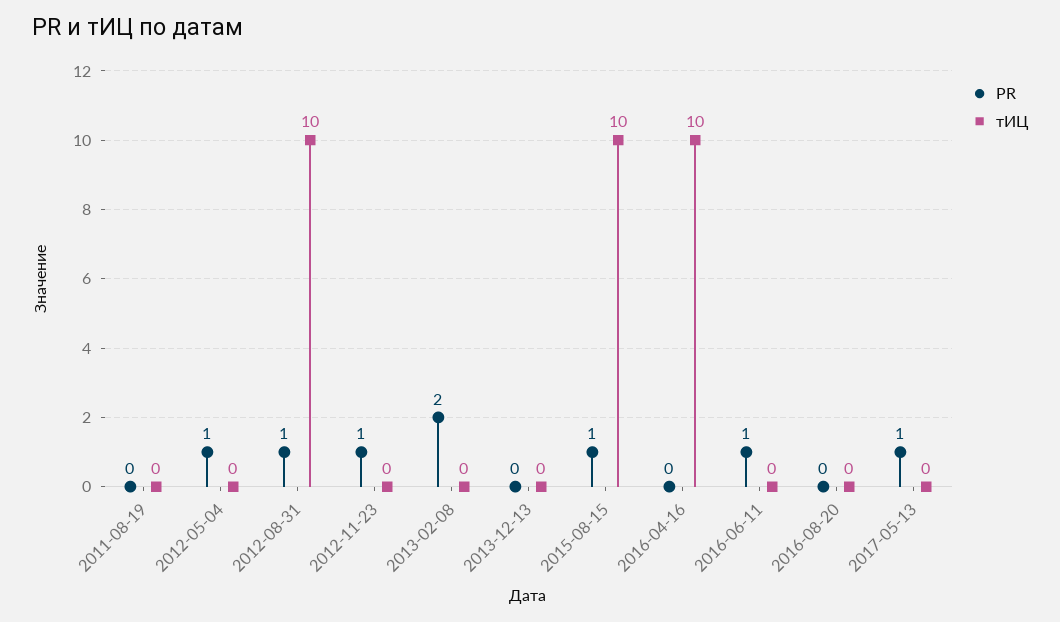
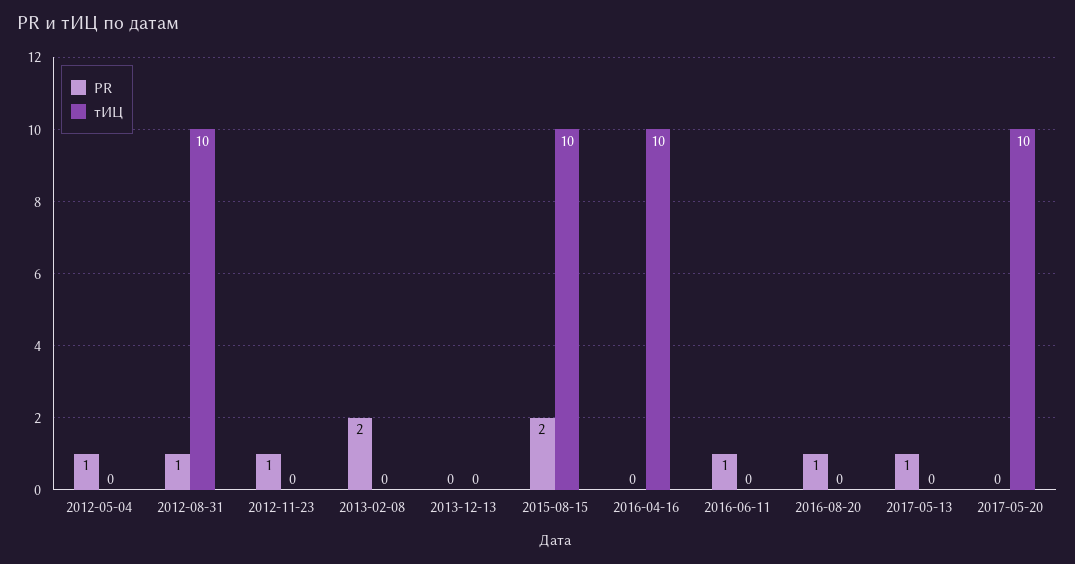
PR, 2011-08-19: 0 -> none
тИЦ, 2011-08-19: 0 -> none
PR, 2015-08-15: 1 -> 2
PR, 2016-08-20: 0 -> 1
PR, 2017-05-20: none -> 0
тИЦ, 2017-05-20: none -> 10

